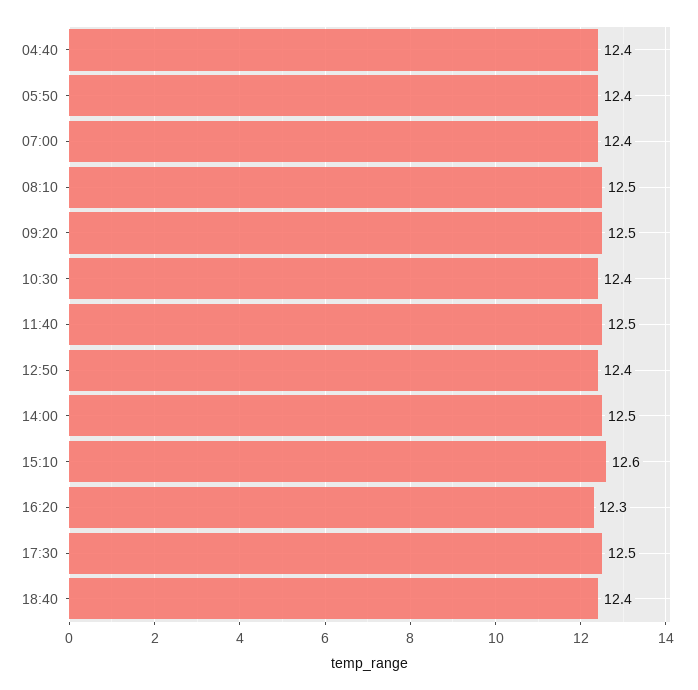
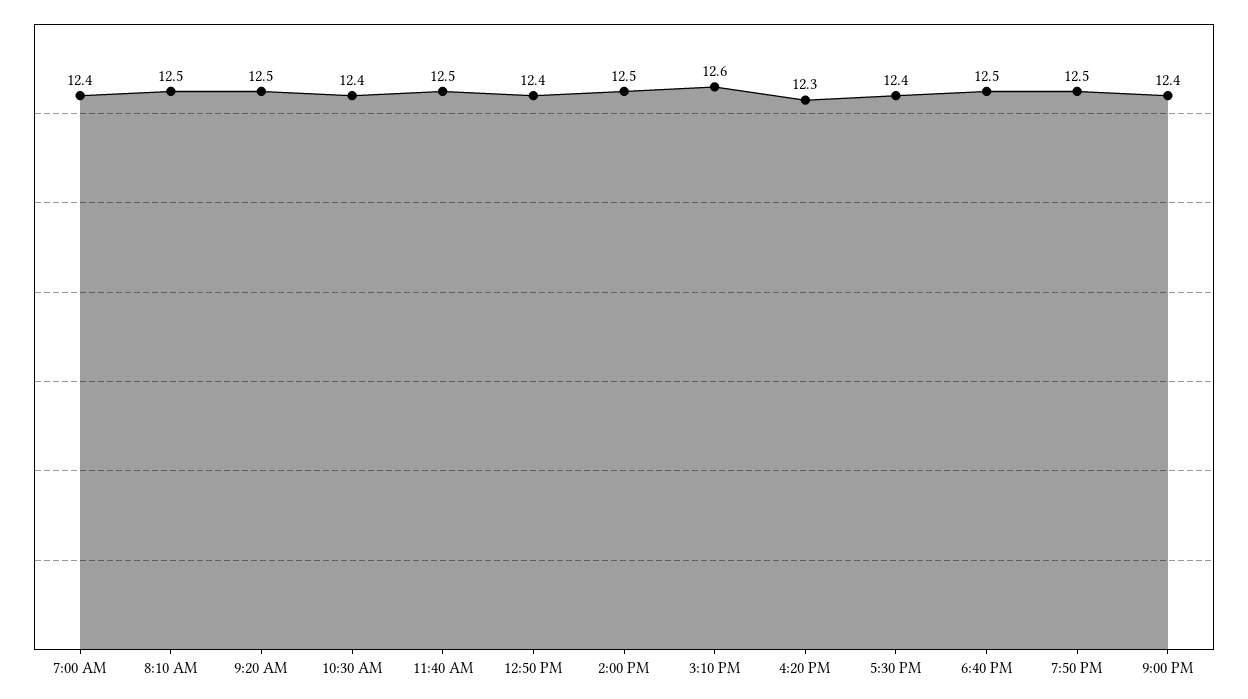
04:40: 12.4 -> none
05:50: 12.4 -> none
17:30: 12.5 -> 12.4
18:40: 12.4 -> 12.5
7:50 PM: none -> 12.5
9:00 PM: none -> 12.4

